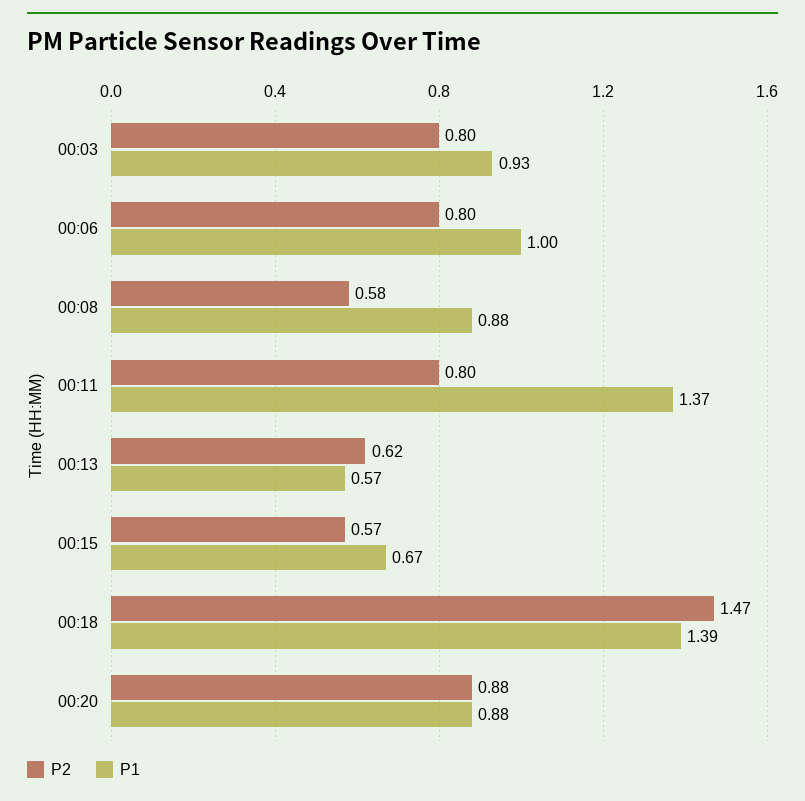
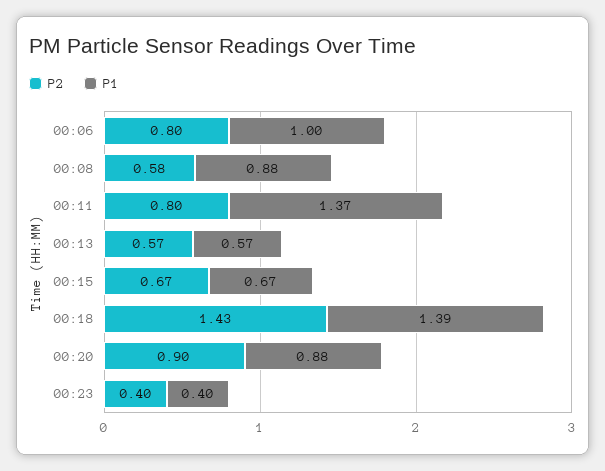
P2, 00:03: 0.8 -> none
P1, 00:03: 0.93 -> none
P2, 00:13: 0.62 -> 0.57
P2, 00:15: 0.57 -> 0.67
P2, 00:18: 1.47 -> 1.43
P2, 00:20: 0.88 -> 0.9
P2, 00:23: none -> 0.4
P1, 00:23: none -> 0.4

